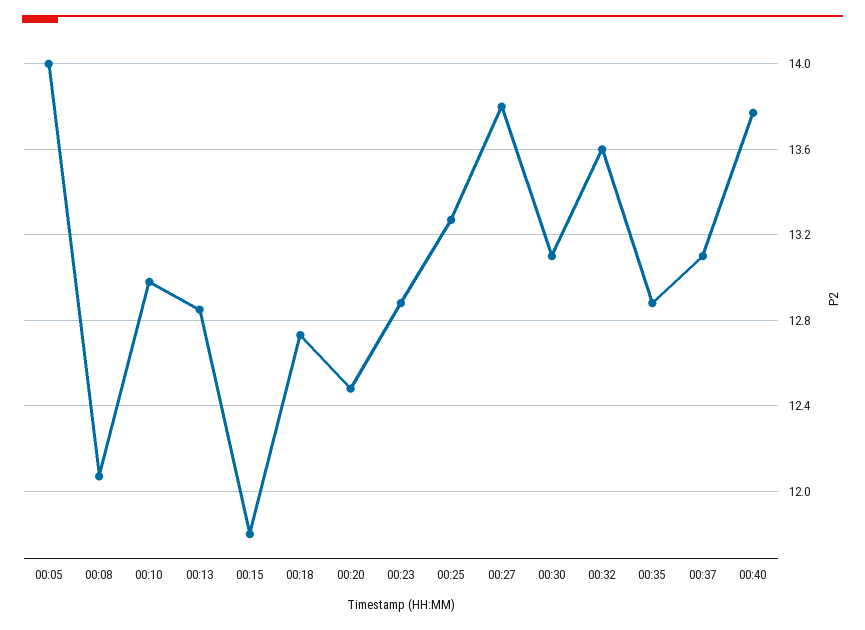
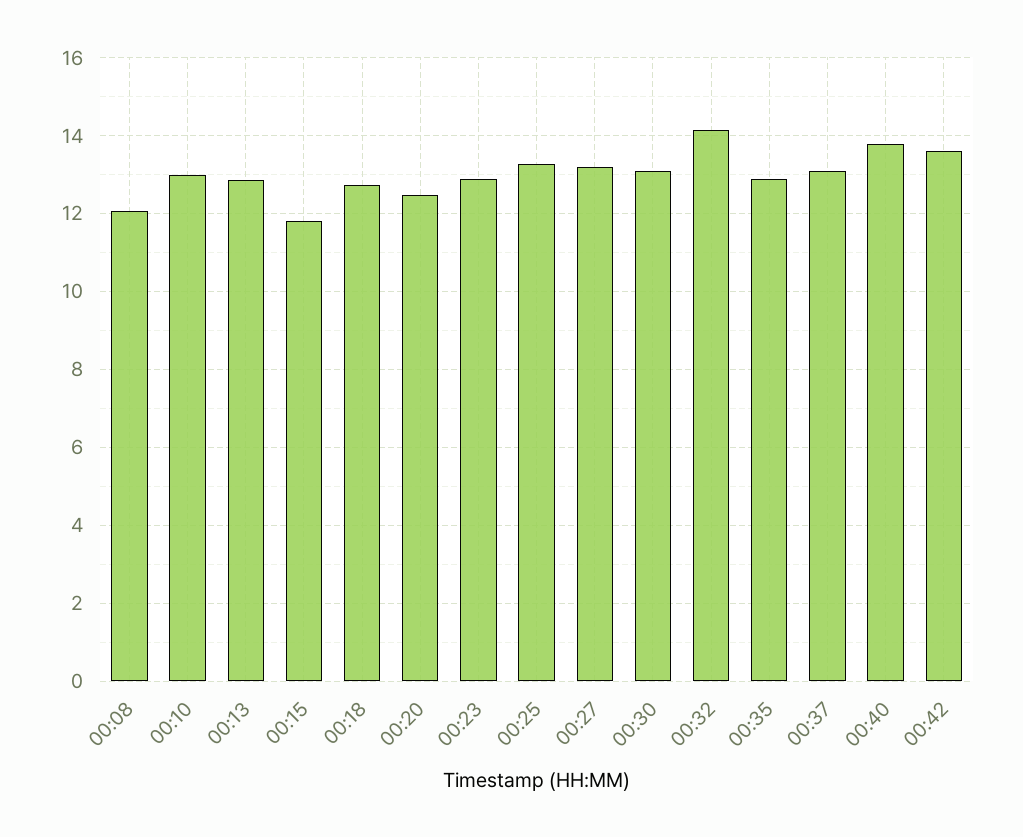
00:05: 14 -> none
00:27: 13.8 -> 13.2
00:32: 13.6 -> 14.2
00:42: none -> 13.6

